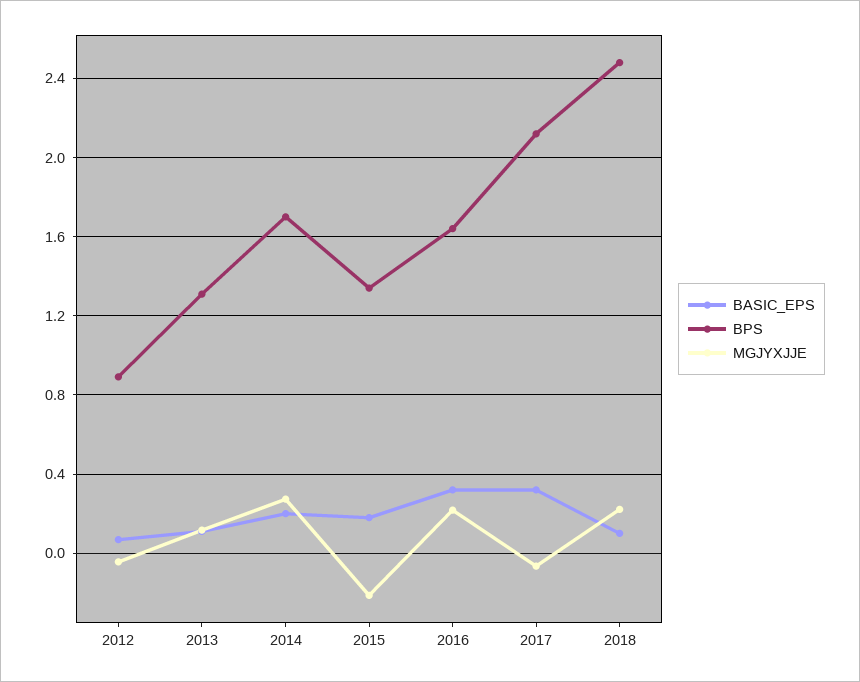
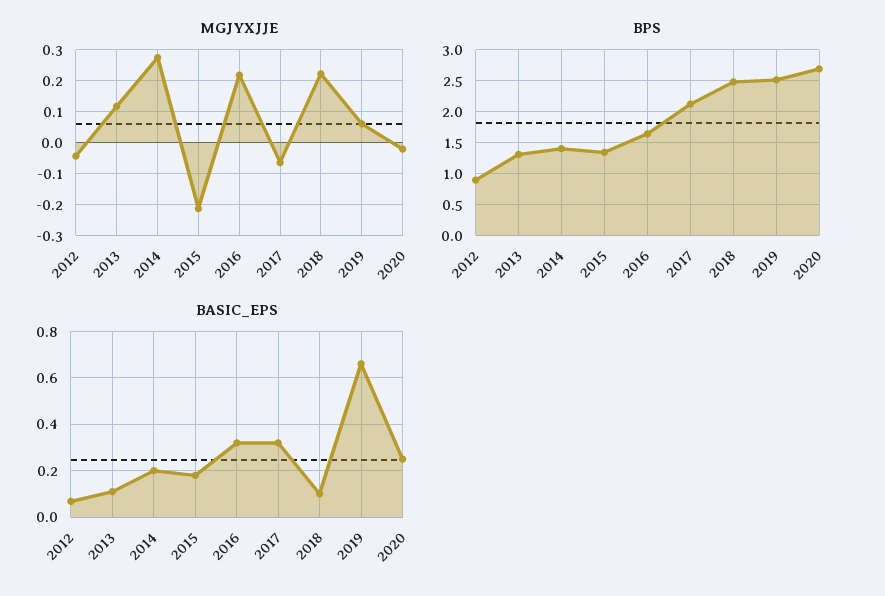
BPS, 2014: 1.7 -> 1.4
MGJYXJJE, 2019: none -> 0.06
MGJYXJJE, 2020: none -> -0.02
BPS, 2019: none -> 2.5
BPS, 2020: none -> 2.7
BASIC_EPS, 2019: none -> 0.65
BASIC_EPS, 2020: none -> 0.25

